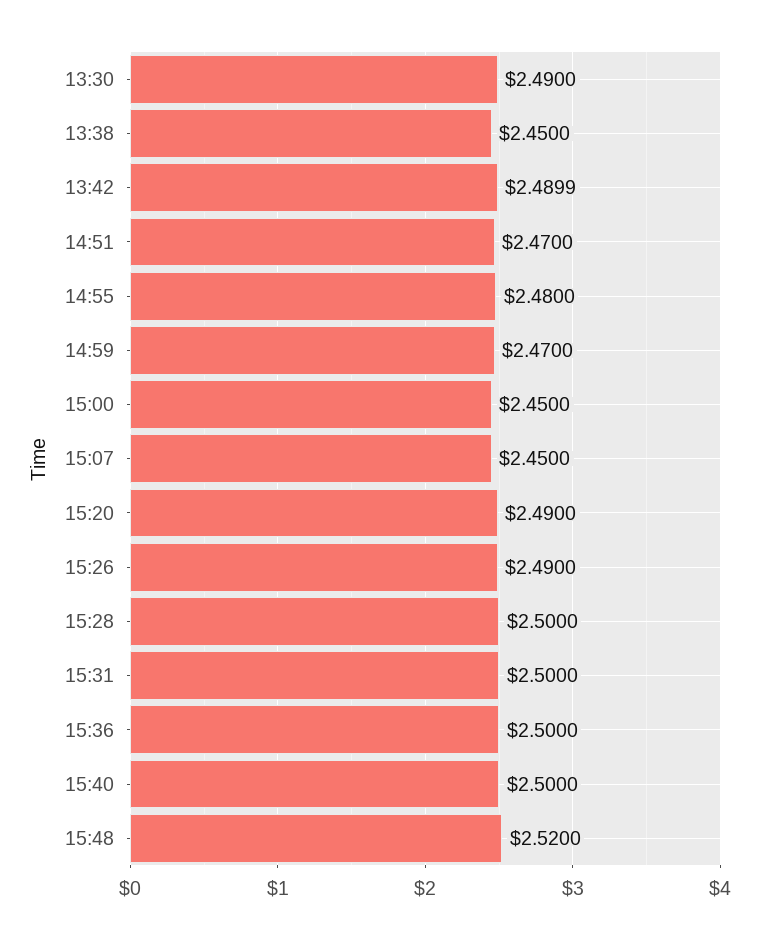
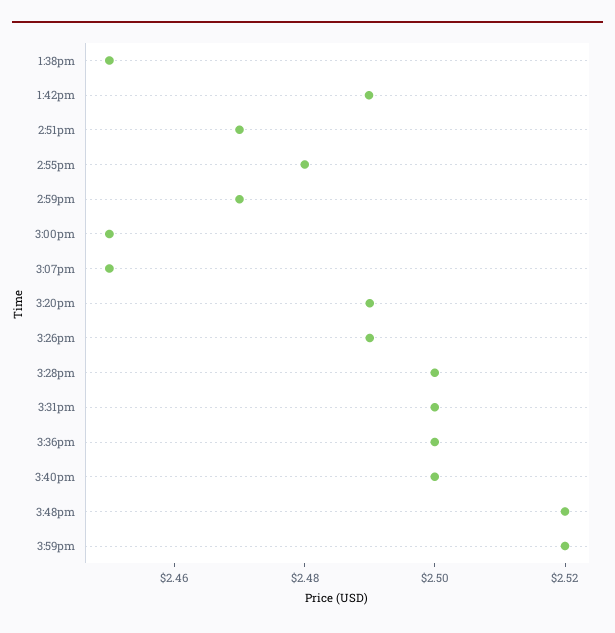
13:30: 2.49 -> none
3:59pm: none -> 2.52

